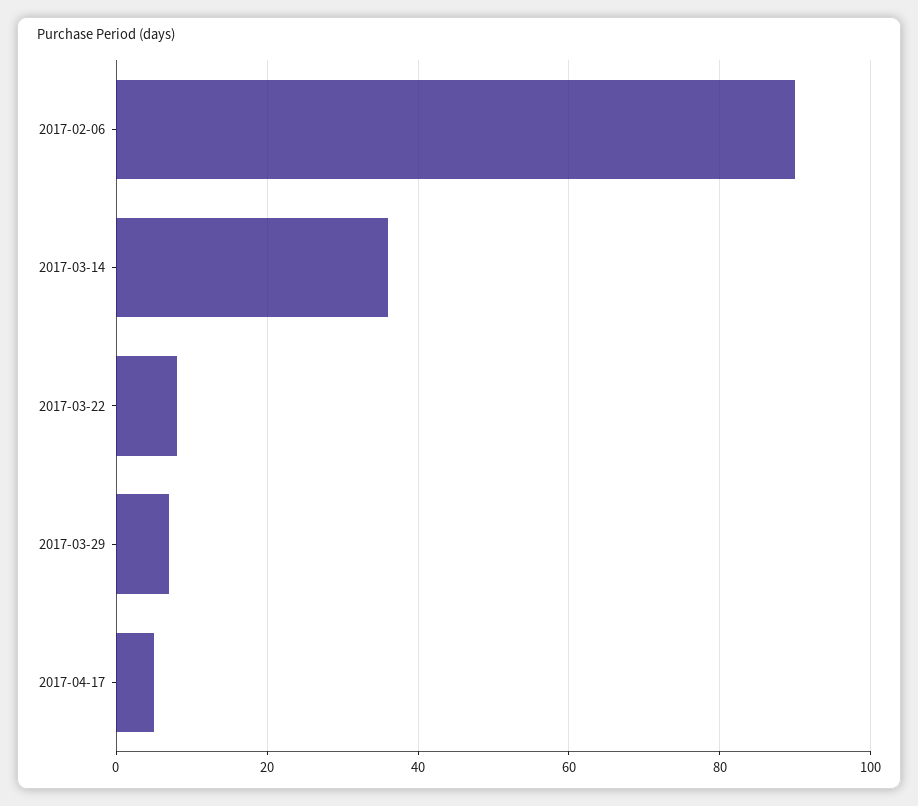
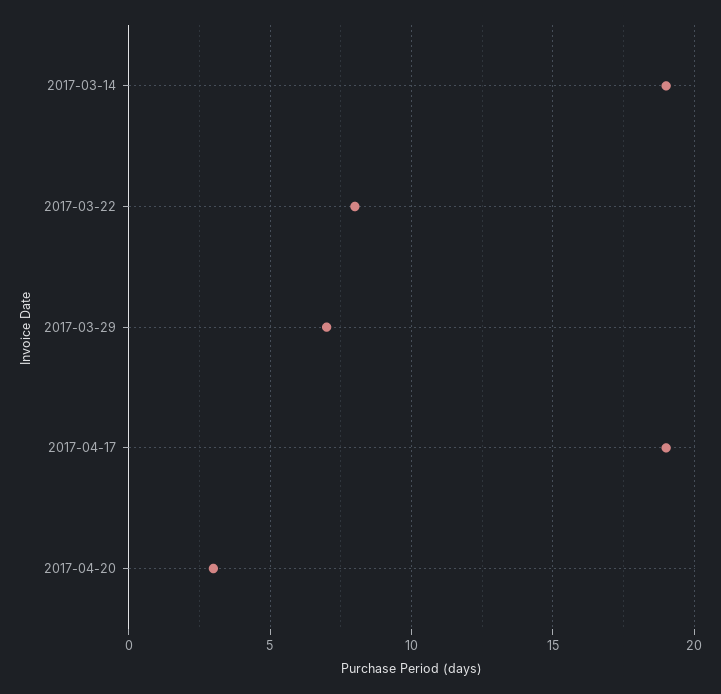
2017-02-06: 90 -> none
2017-03-14: 35 -> 19
2017-04-17: 5 -> 19
2017-04-20: none -> 3

